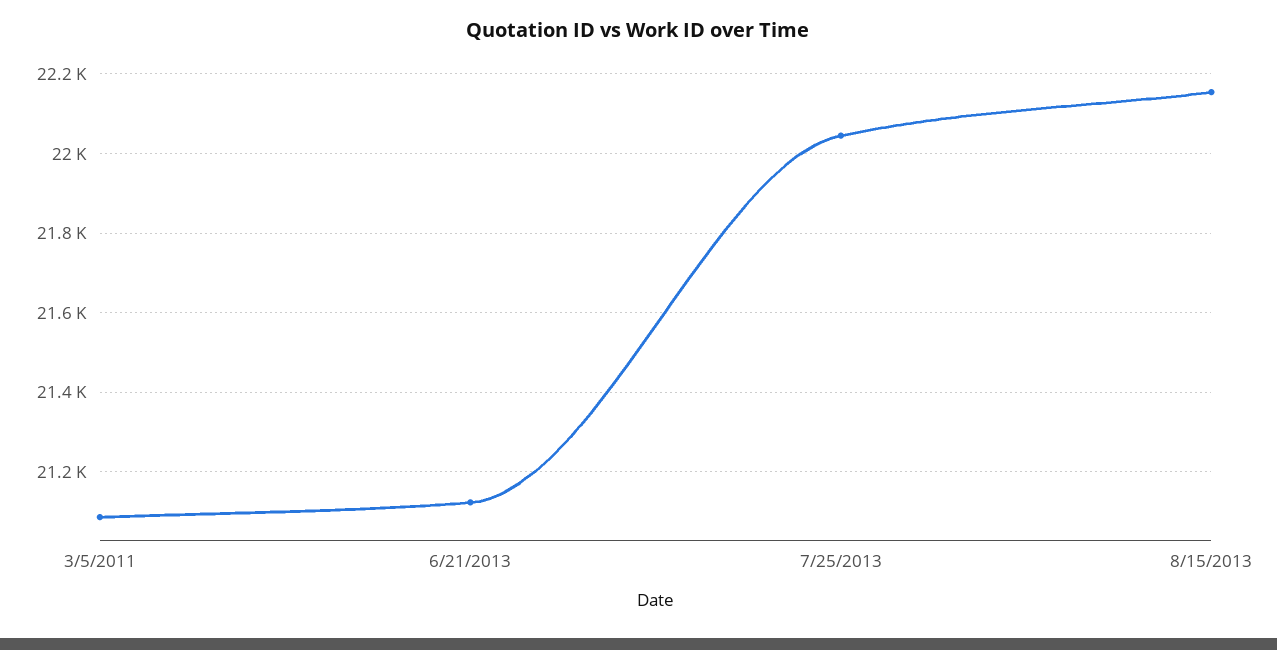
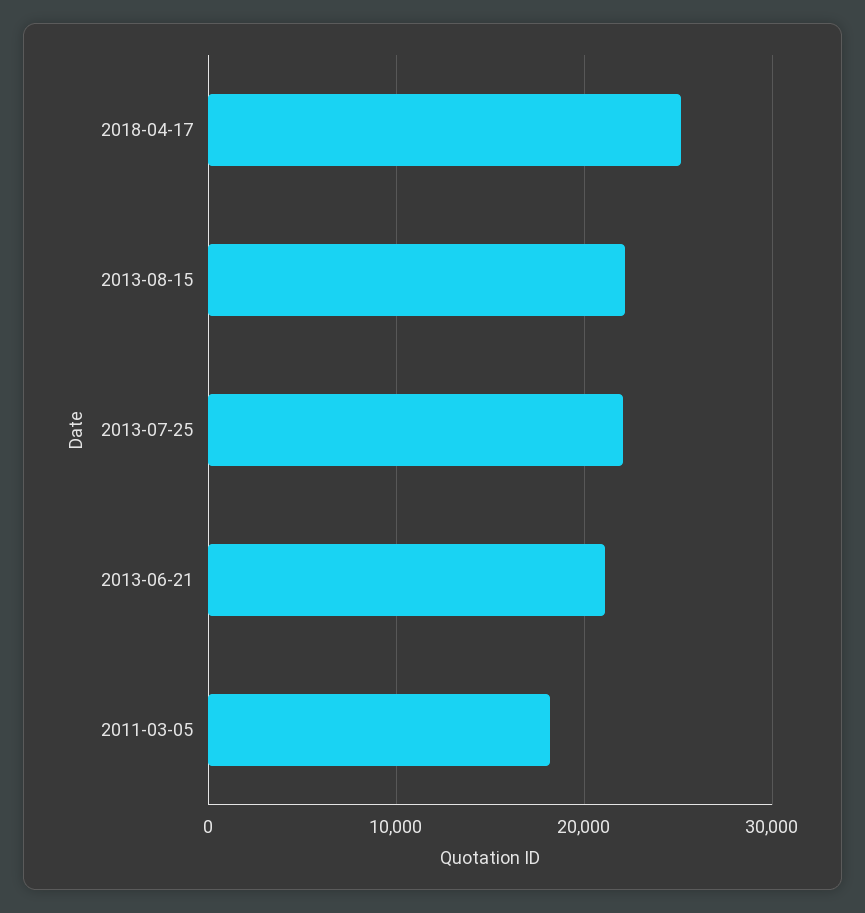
3/5/2011: 21080 -> 18000
2018-04-17: none -> 25000

